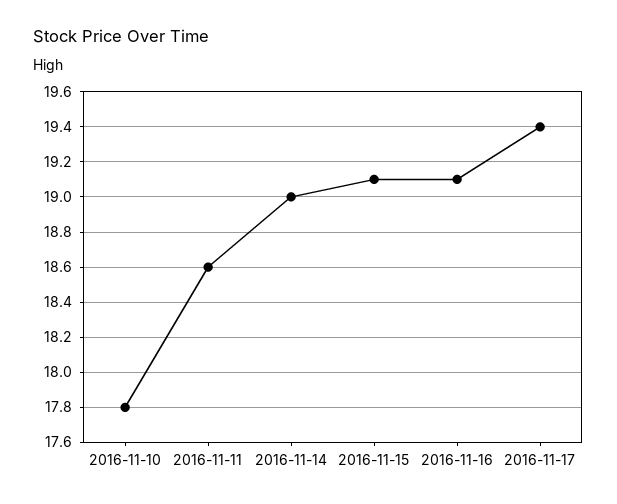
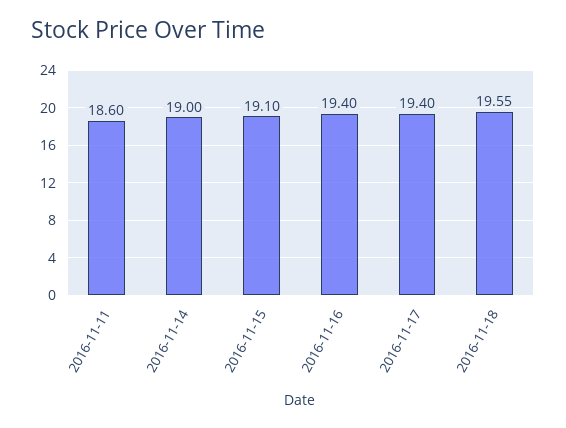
2016-11-10: 17.8 -> none
2016-11-16: 19.1 -> 19.4
2016-11-18: none -> 19.55

